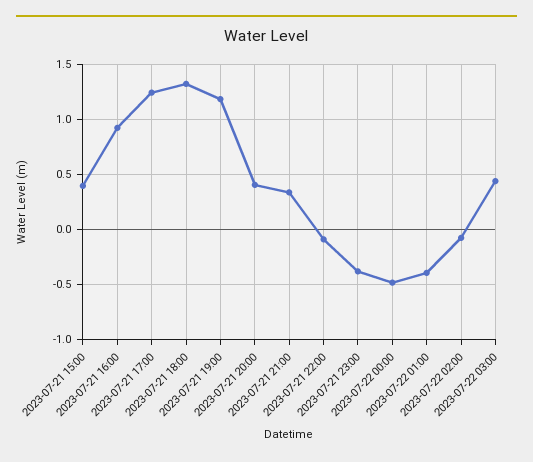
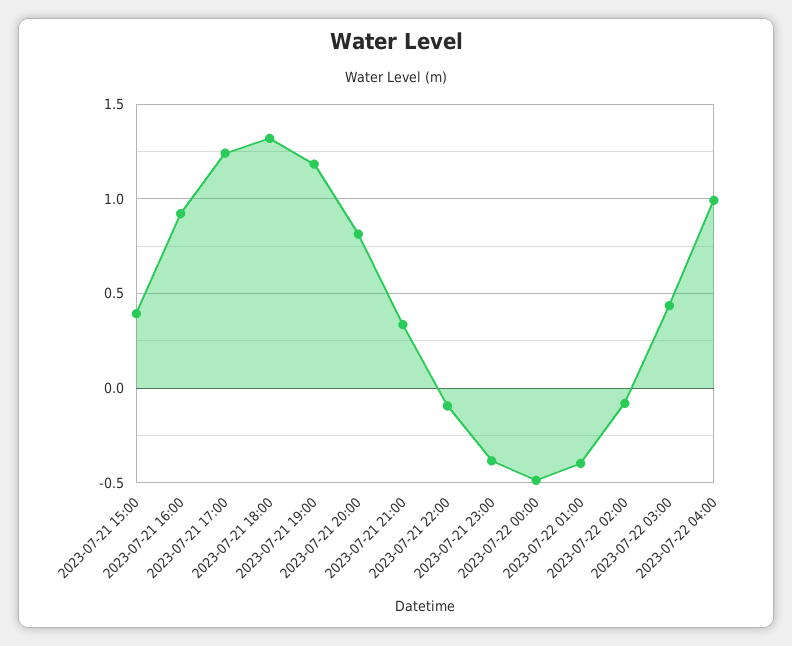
2023-07-21 20:00: 0.4 -> 0.8
2023-07-22 04:00: none -> 1

